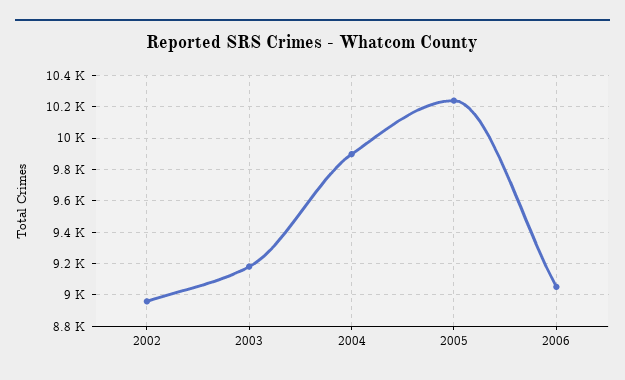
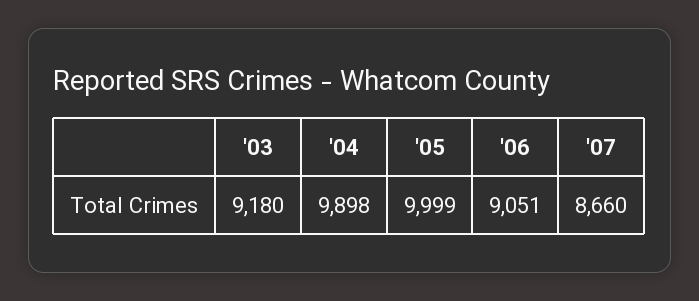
2002: 8950 -> none
2005: 10250 -> 9999
'07: none -> 8660

